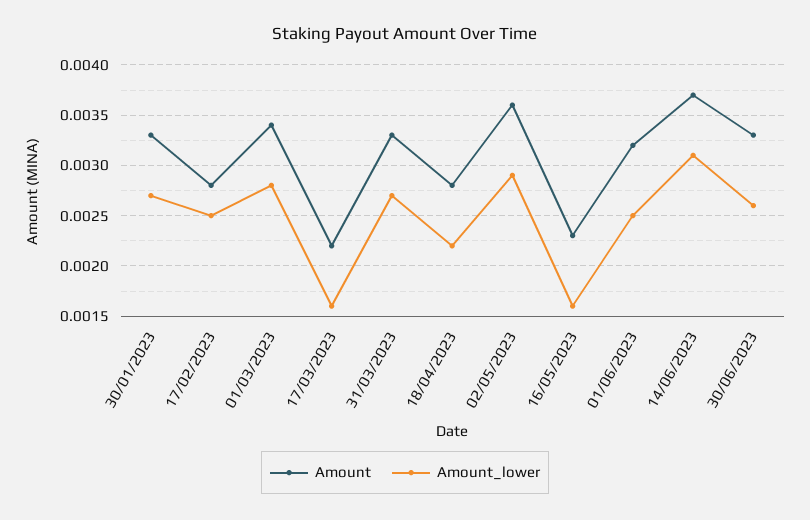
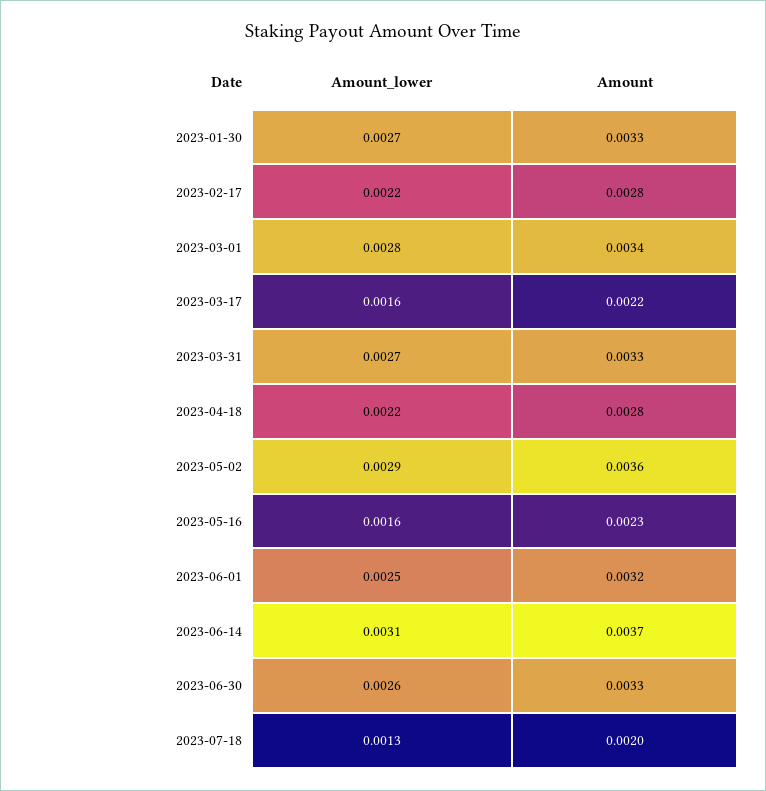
Amount_lower, 17/02/2023: 0.0025 -> 0.0022
Amount_lower, 2023-07-18: none -> 0.0013
Amount, 2023-07-18: none -> 0.002

